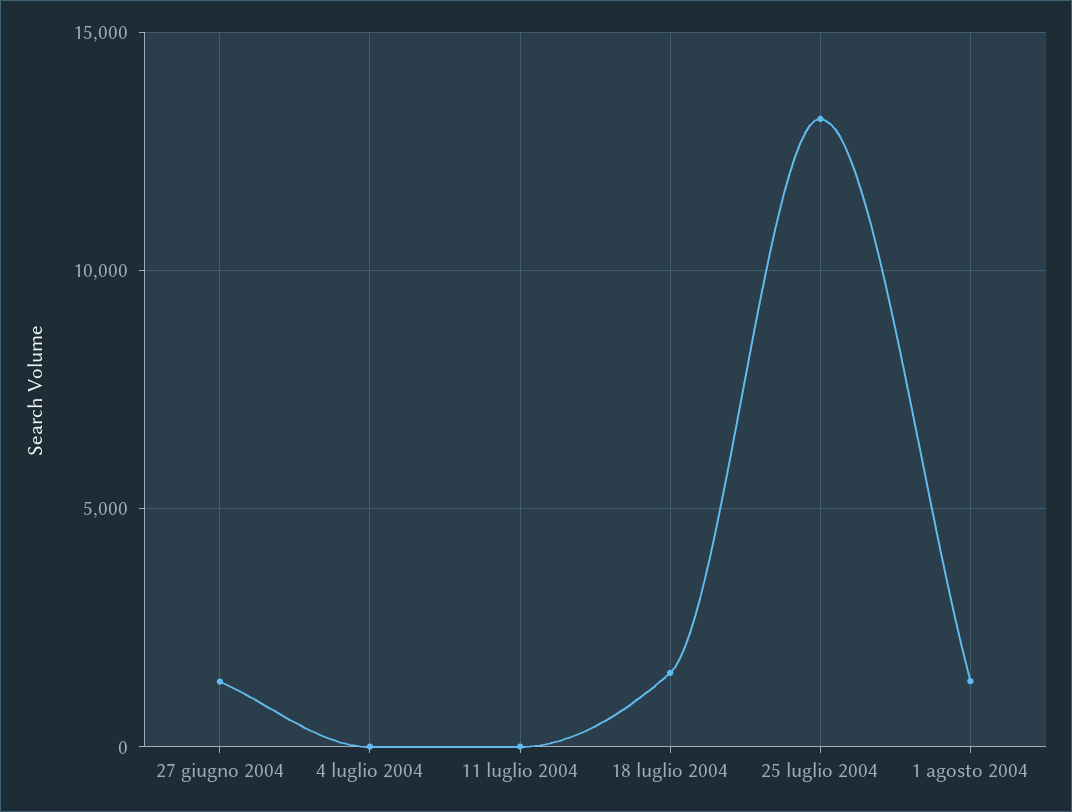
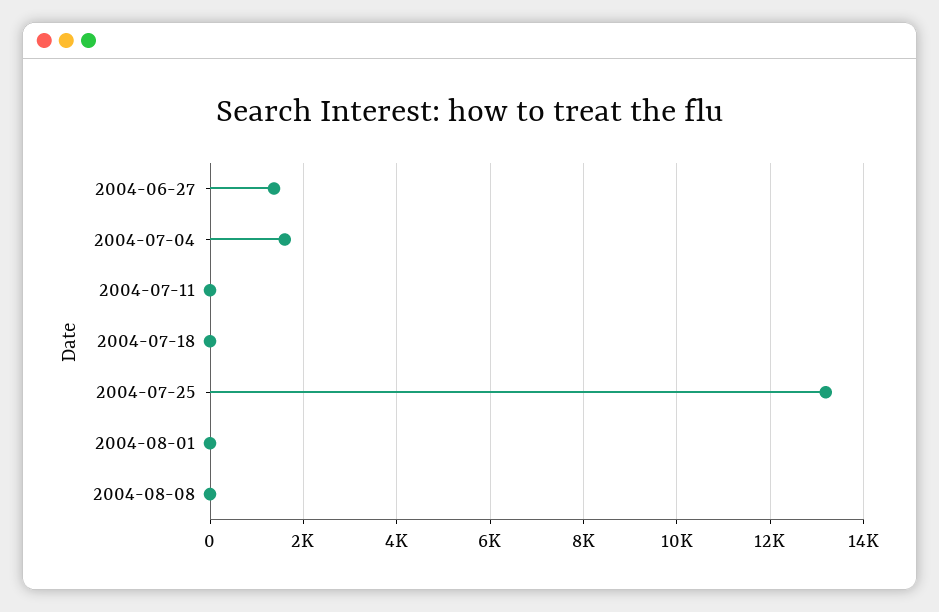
4 luglio 2004: 0 -> 1600
18 luglio 2004: 1500 -> 0
1 agosto 2004: 1500 -> 0
2004-08-08: none -> 0

